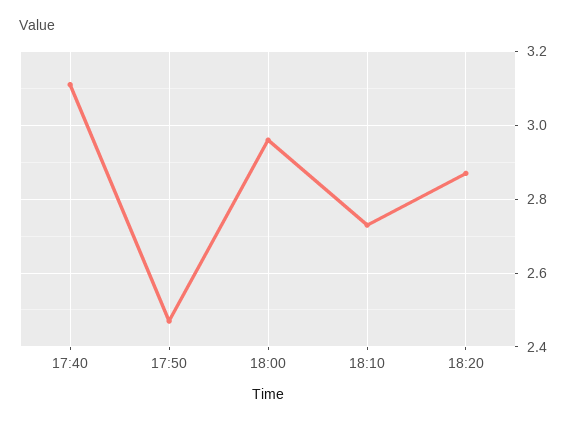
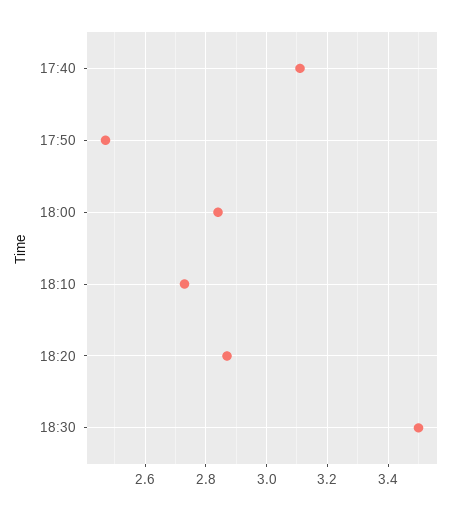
18:00: 2.95 -> 2.85
18:30: none -> 3.5

